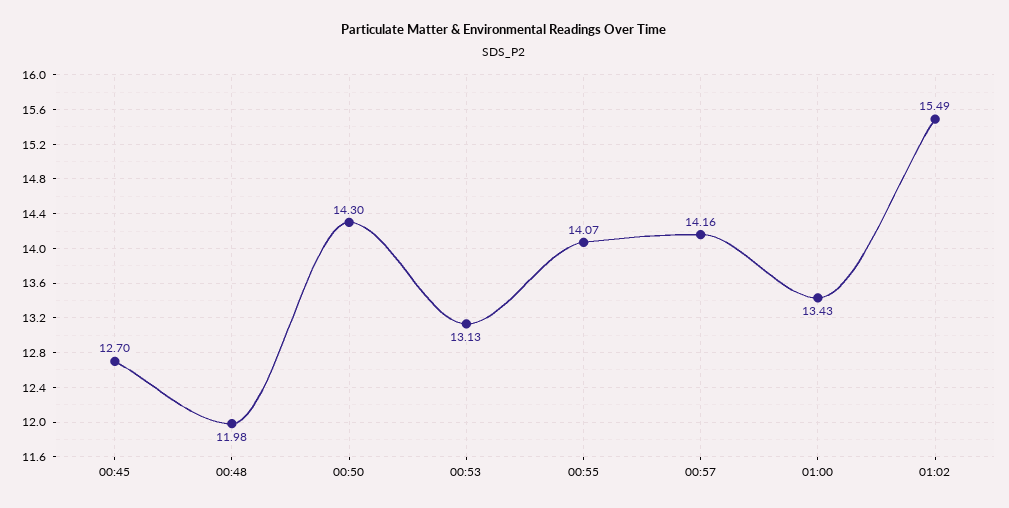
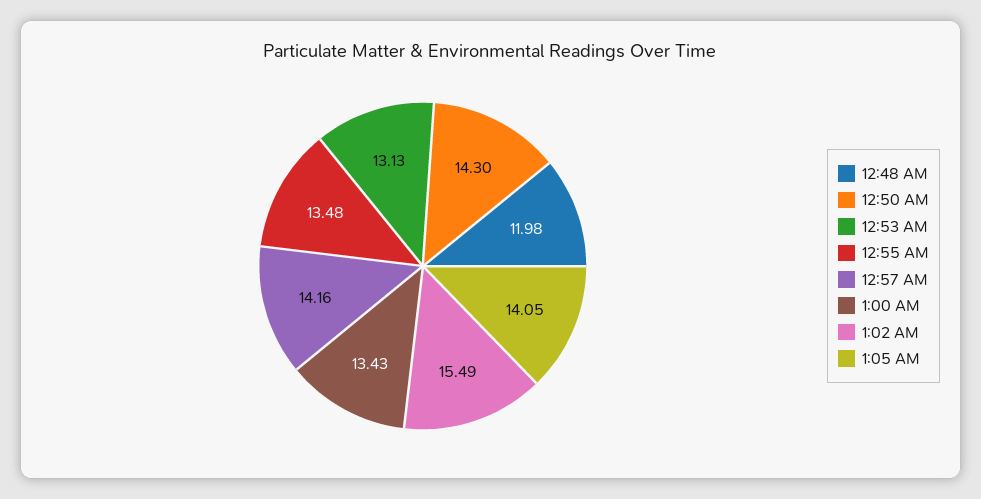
00:45: 12.7 -> none
00:55: 14.07 -> 13.48
1:05 AM: none -> 14.05

